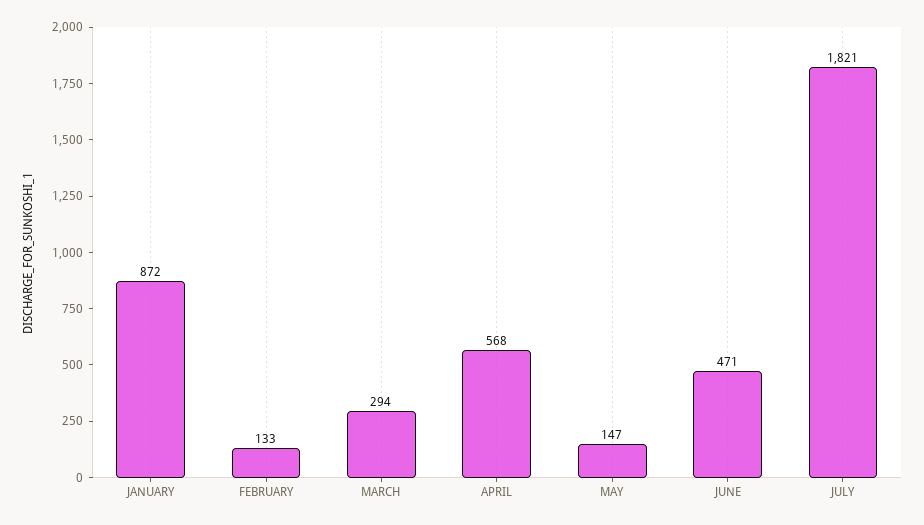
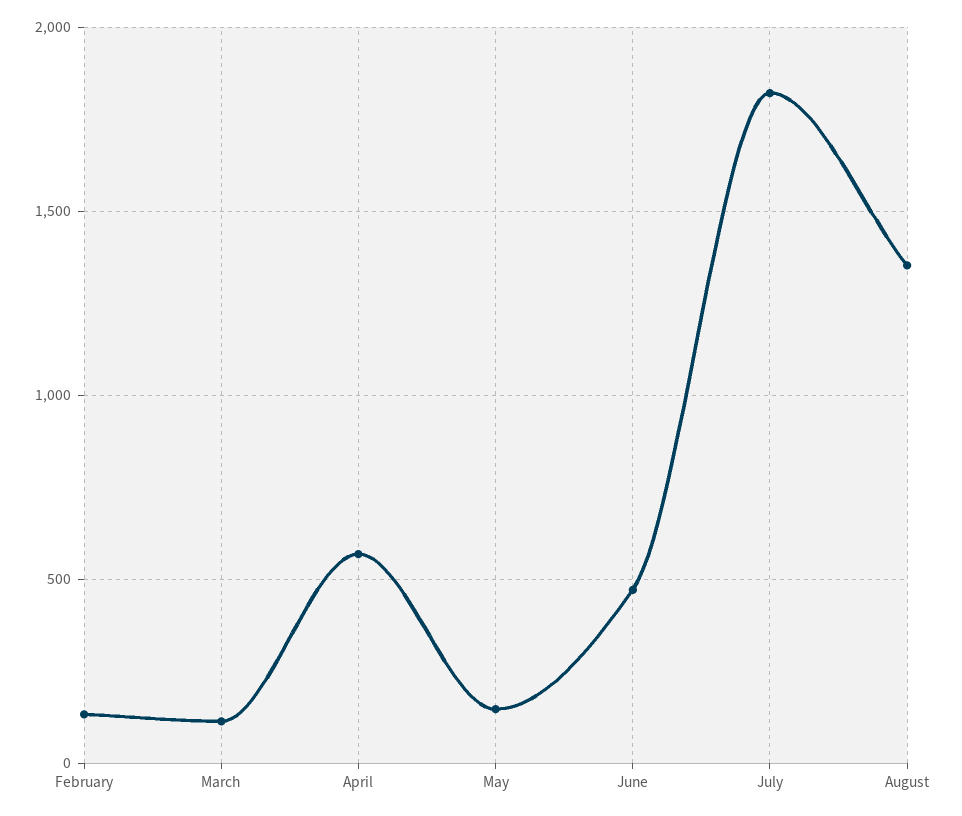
JANUARY: 872 -> none
MARCH: 294 -> 100
August: none -> 1350

